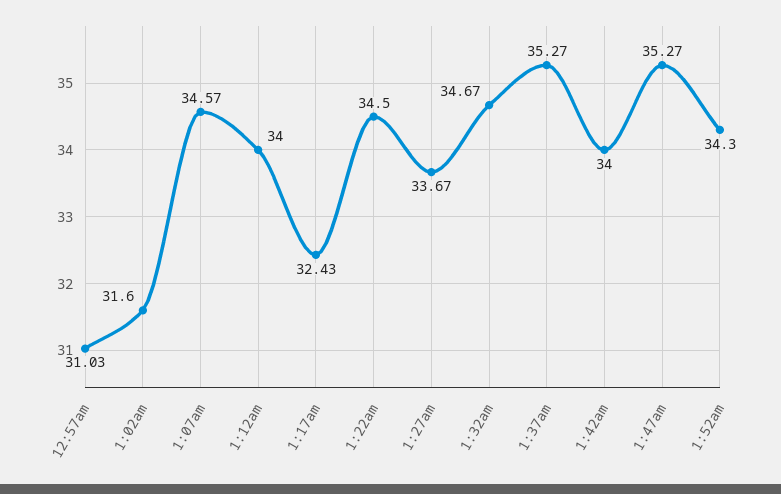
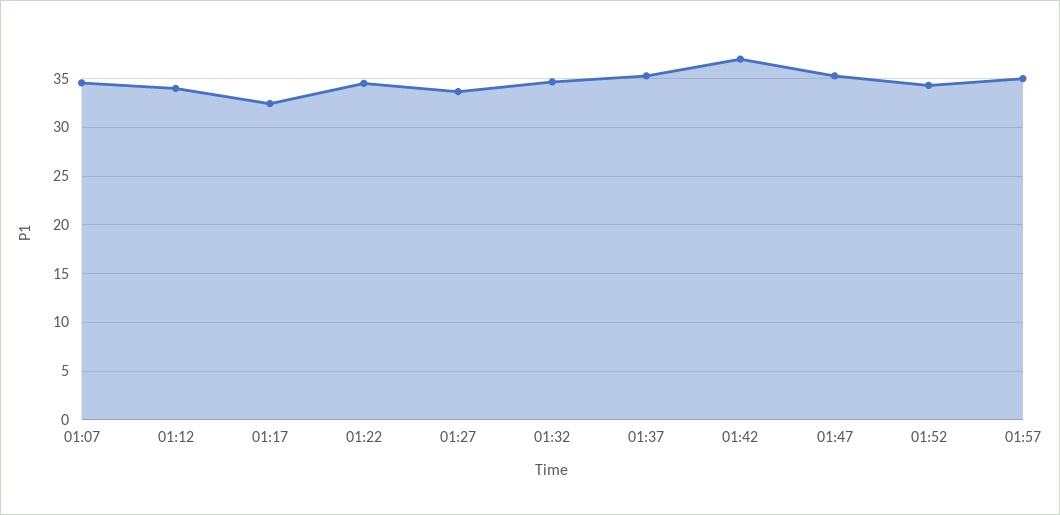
12:57am: 31.03 -> none
1:02am: 31.6 -> none
1:42am: 34 -> 37
01:57: none -> 35

